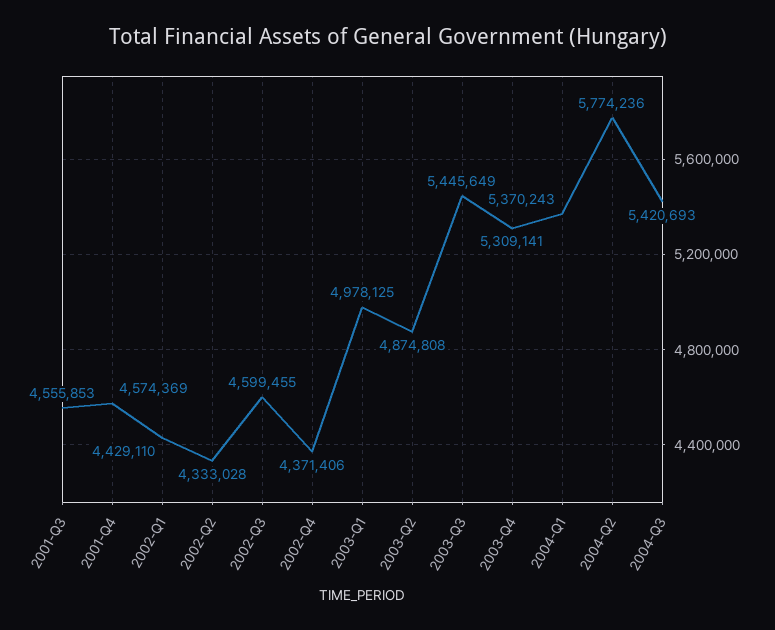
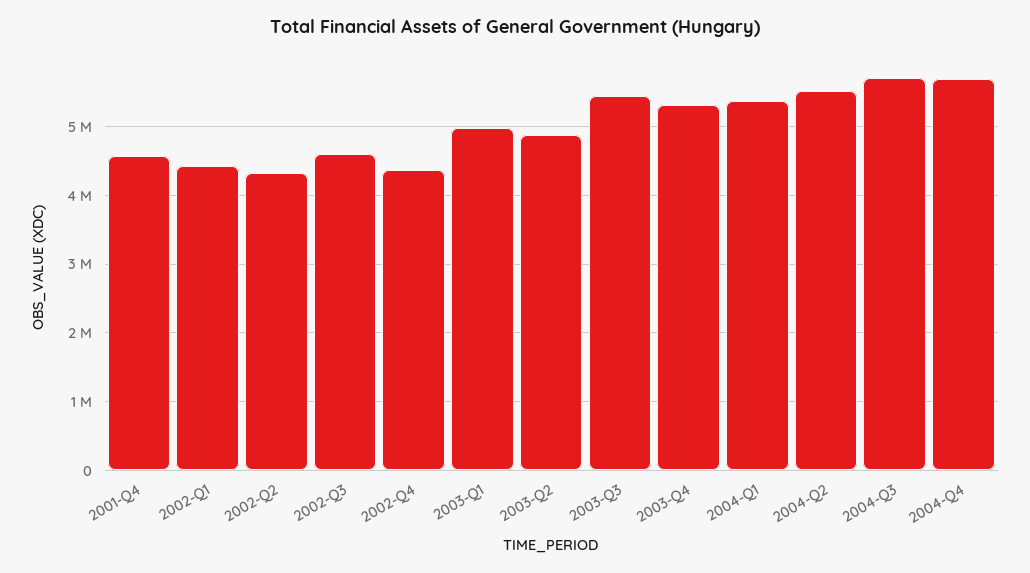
2001-Q3: 4555853 -> none
2004-Q2: 5774236 -> 5500000
2004-Q3: 5420693 -> 5700000
2004-Q4: none -> 5700000

